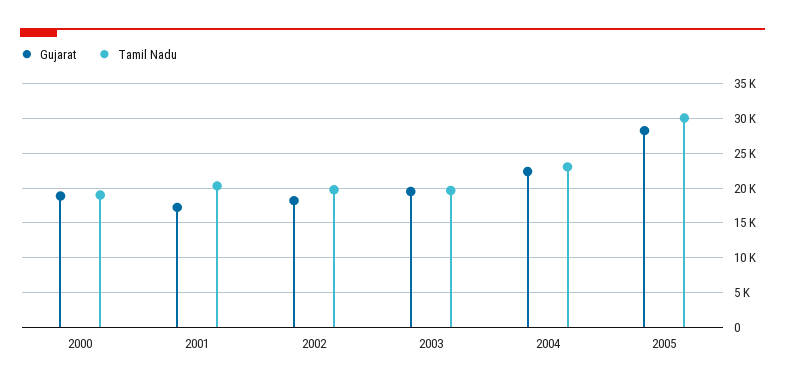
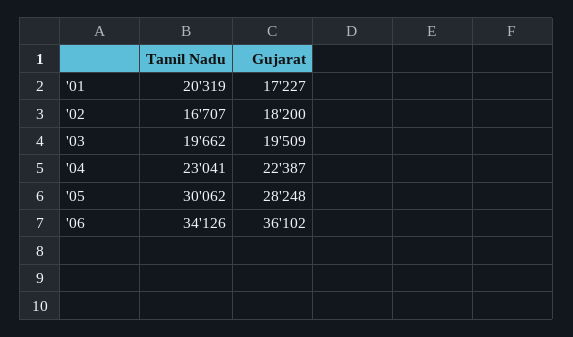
Gujarat, 2000: 19000 -> none
Tamil Nadu, 2000: 19000 -> none
Tamil Nadu, 2002: 20000 -> 16707
Tamil Nadu, '06: none -> 34126
Gujarat, '06: none -> 36102

